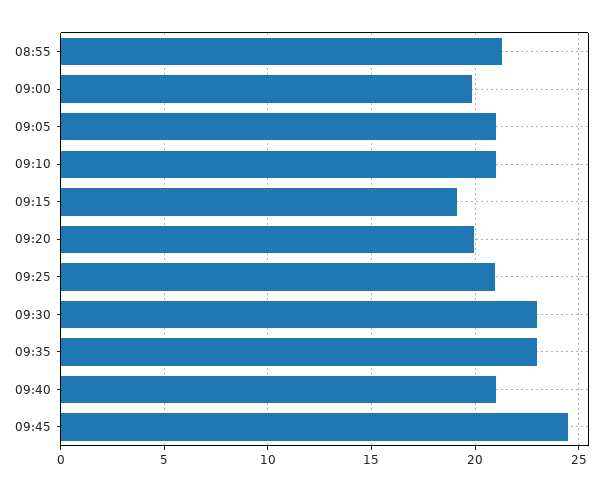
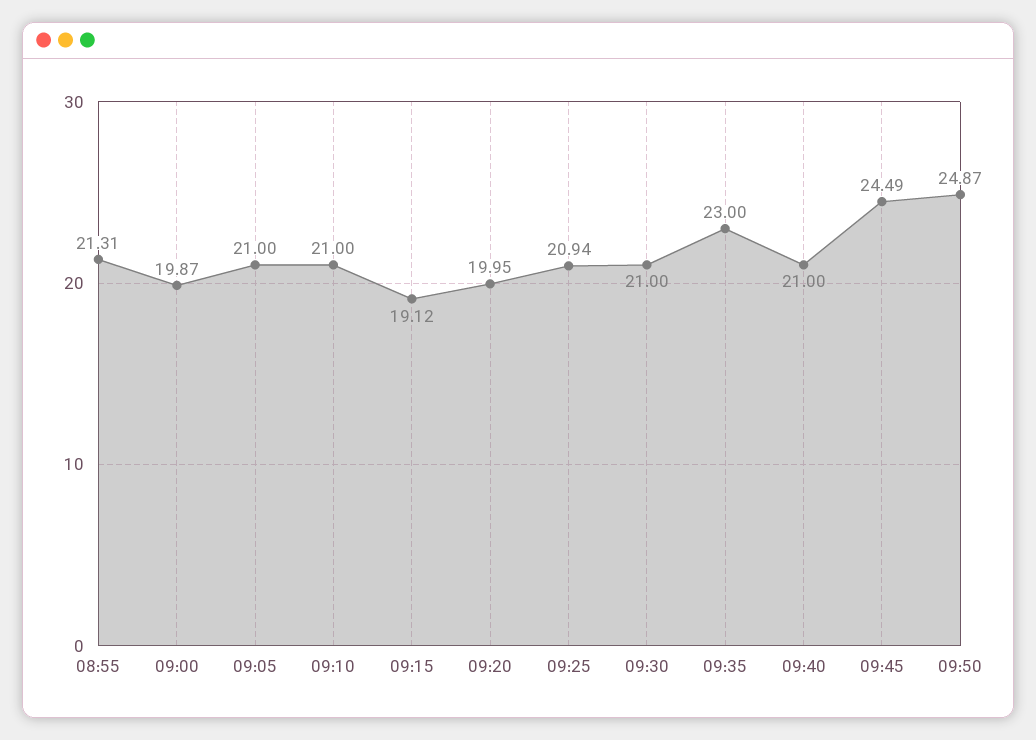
09:30: 23 -> 21
09:50: none -> 24.87

